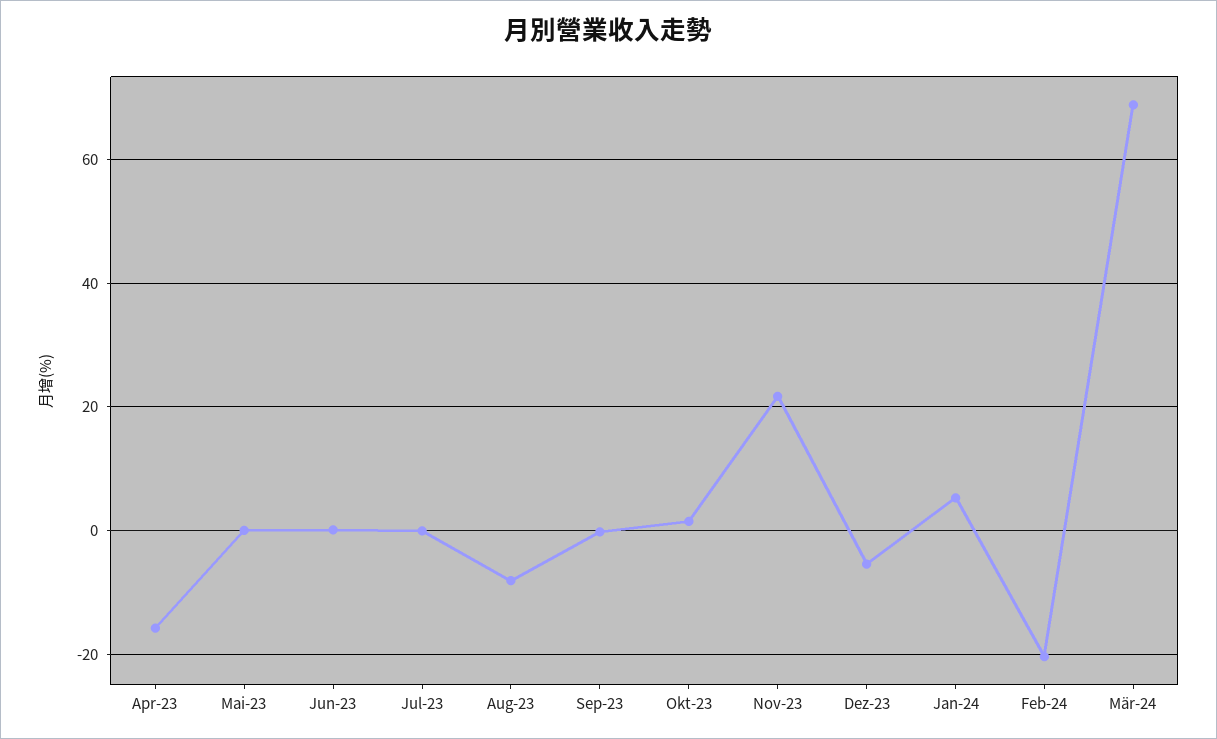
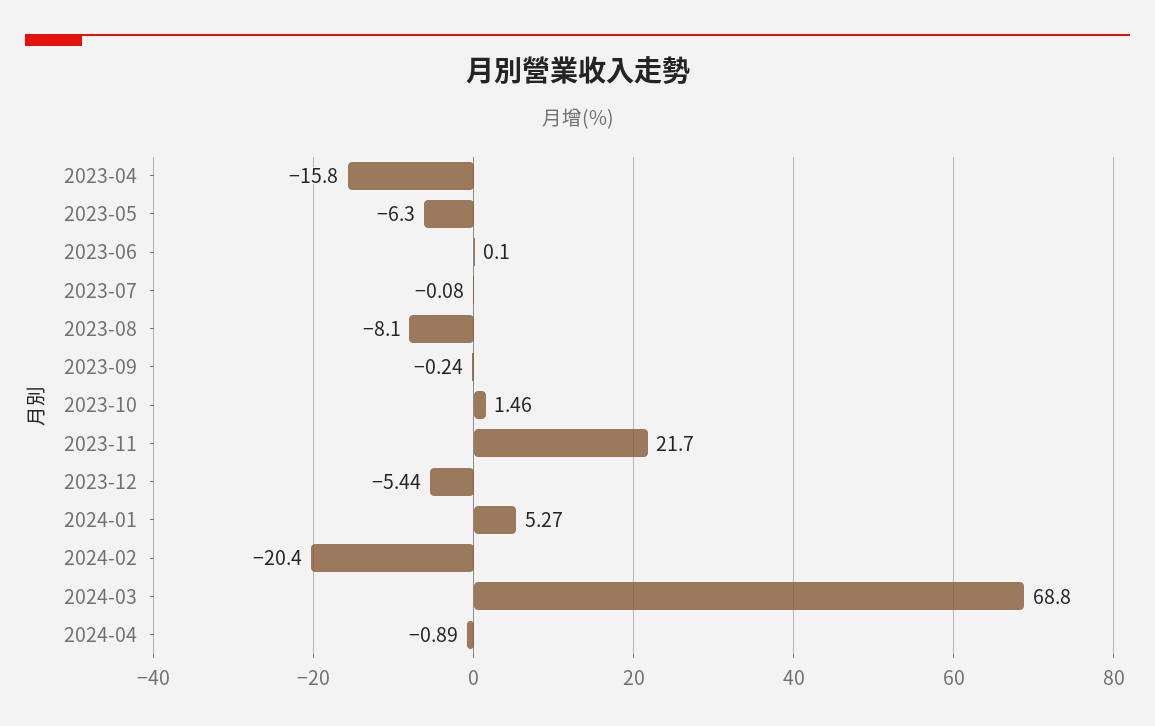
Mai-23: 0 -> -6.3
2024-04: none -> -0.89

